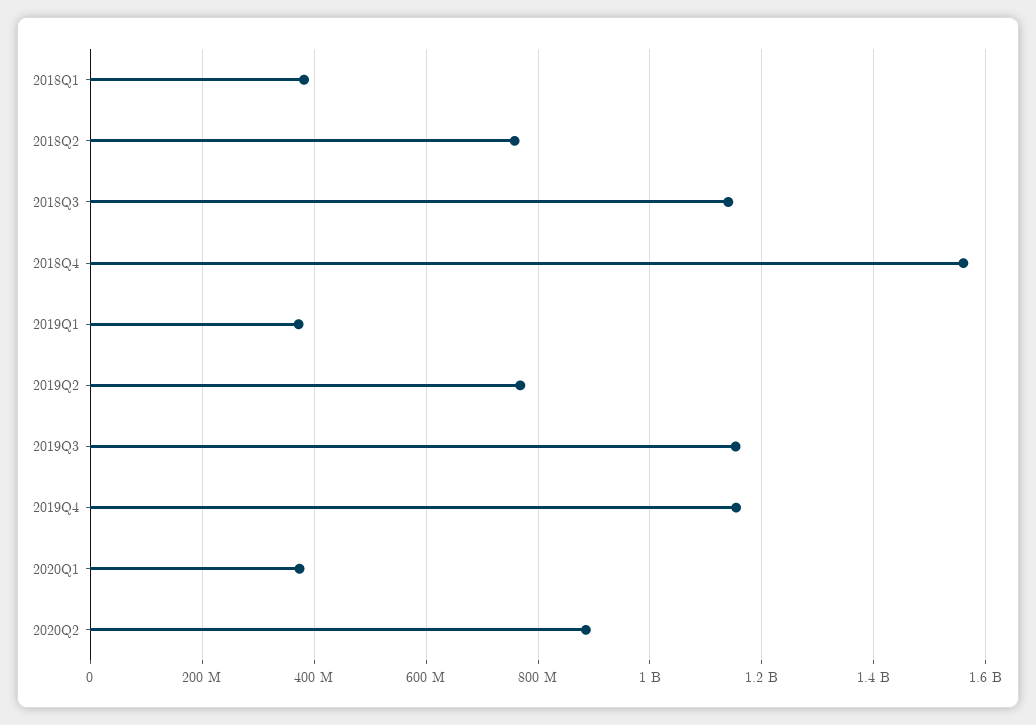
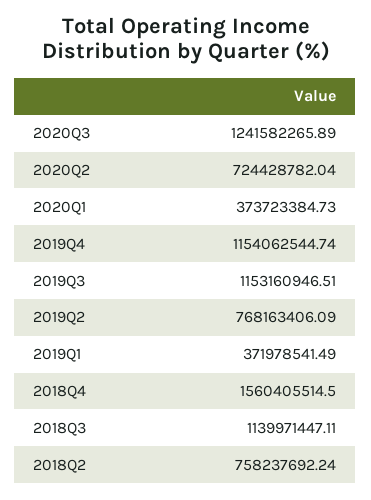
2018Q1: 380000000 -> none
2020Q2: 880000000 -> 724428782.04
2020Q3: none -> 1241582265.89

